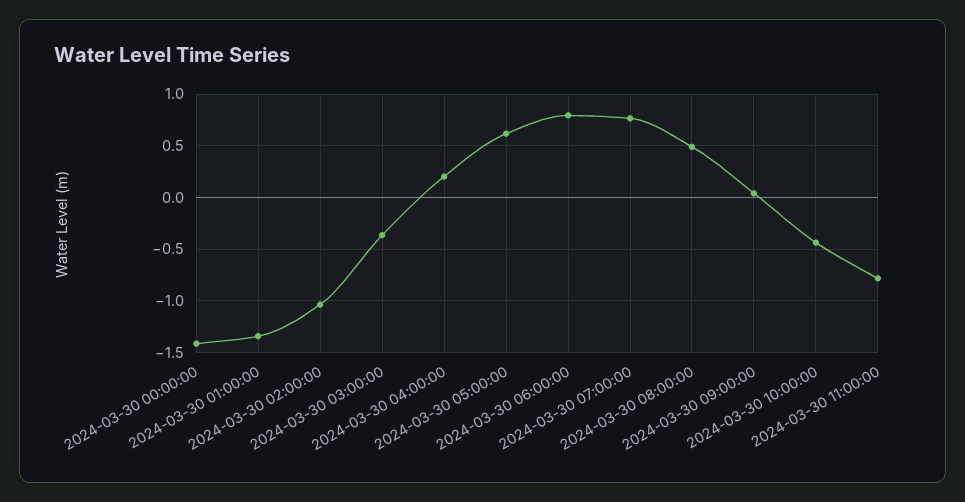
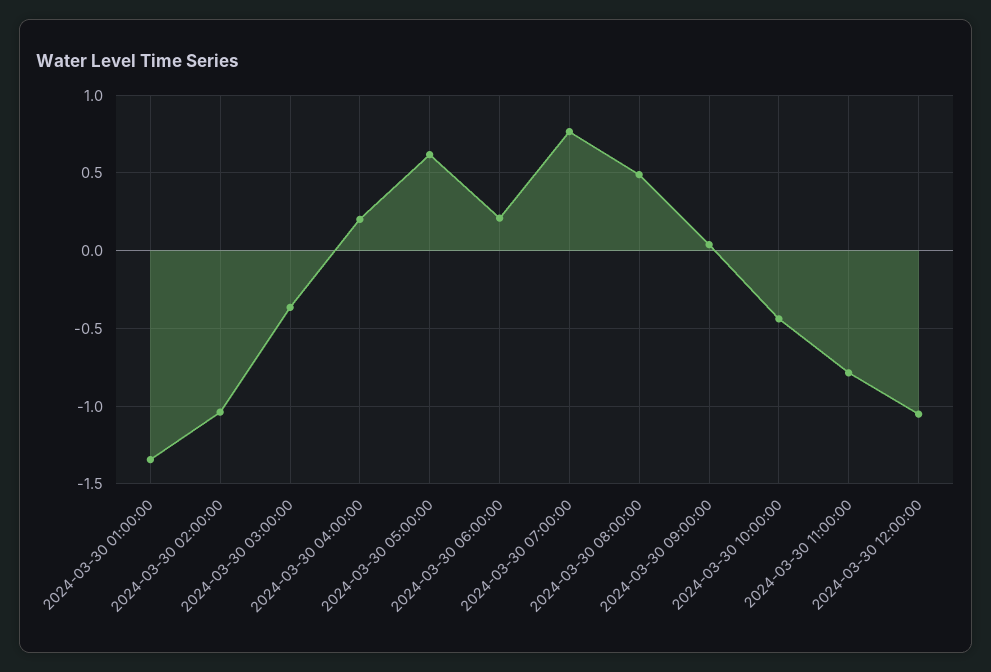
2024-03-30 00:00:00: -1.4 -> none
2024-03-30 06:00:00: 0.8 -> 0.2
2024-03-30 12:00:00: none -> -1.05

